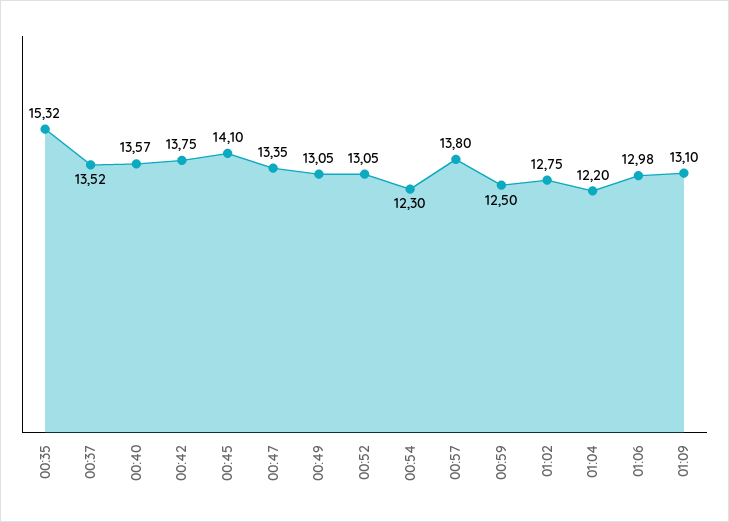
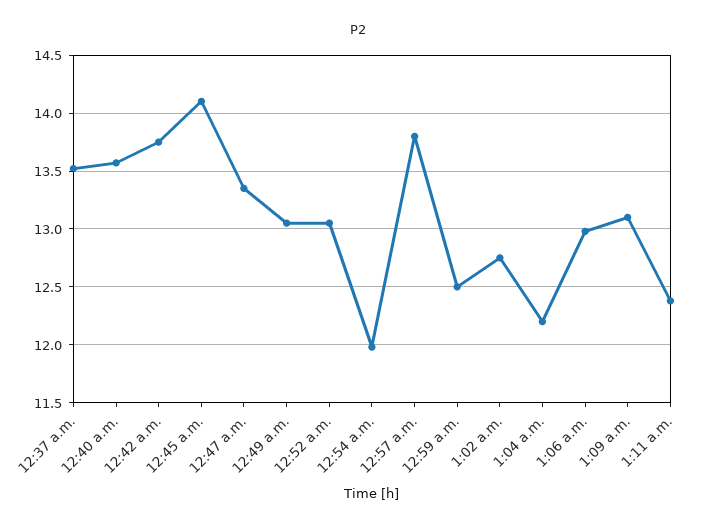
00:35: 15.32 -> none
00:54: 12.3 -> 12
1:11 a.m.: none -> 12.4

